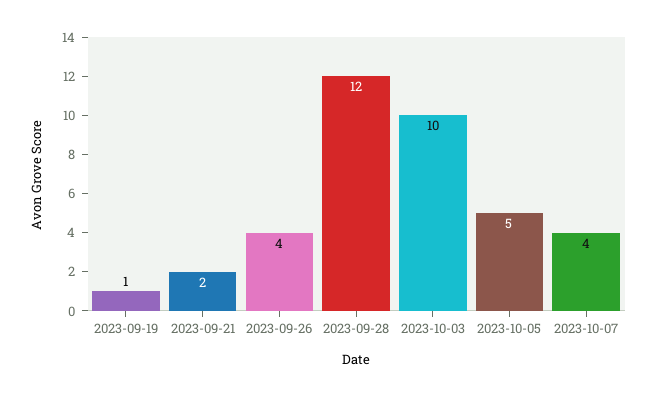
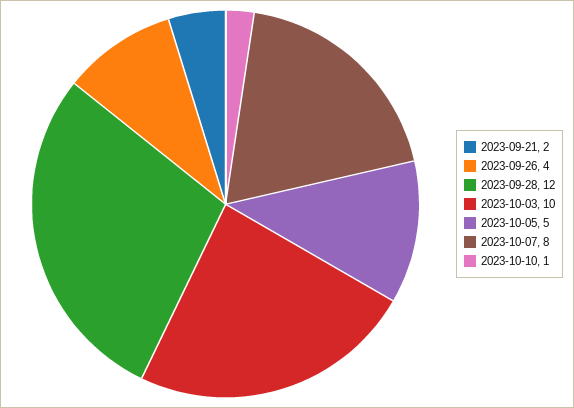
2023-09-19: 1 -> none
2023-10-07: 4 -> 8
2023-10-10: none -> 1

